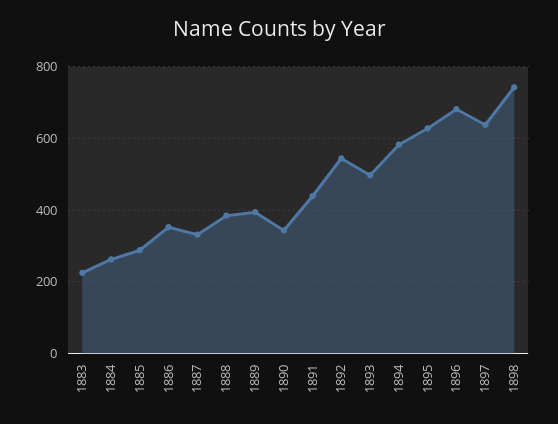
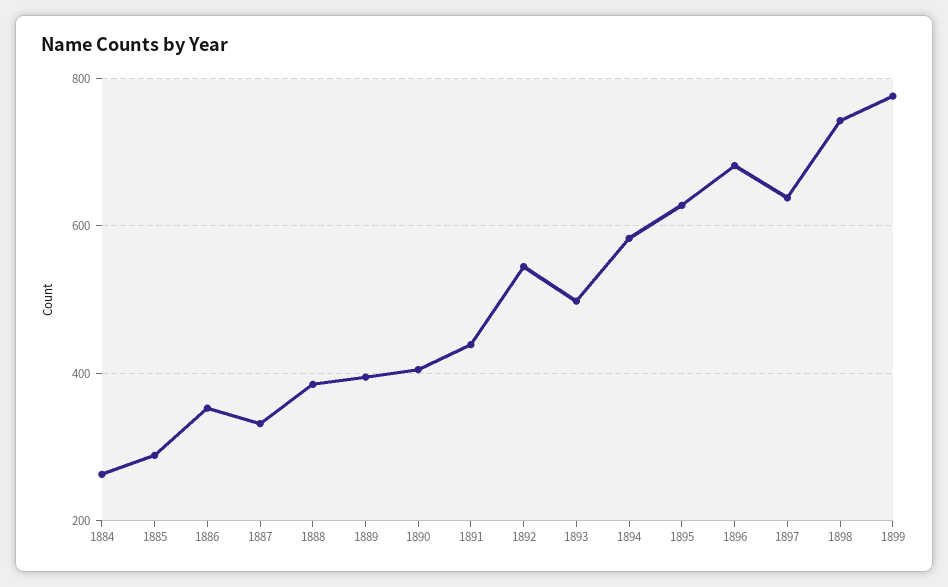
1883: 220 -> none
1890: 340 -> 400
1899: none -> 780

